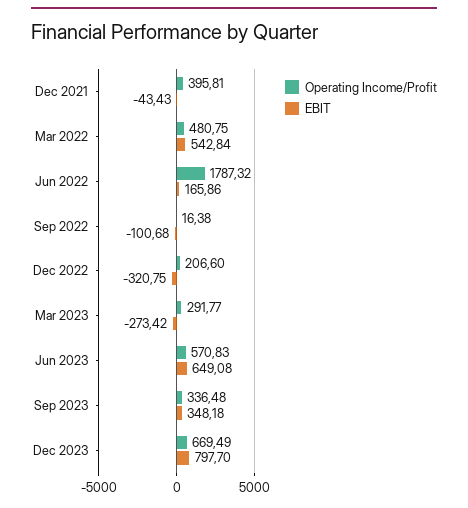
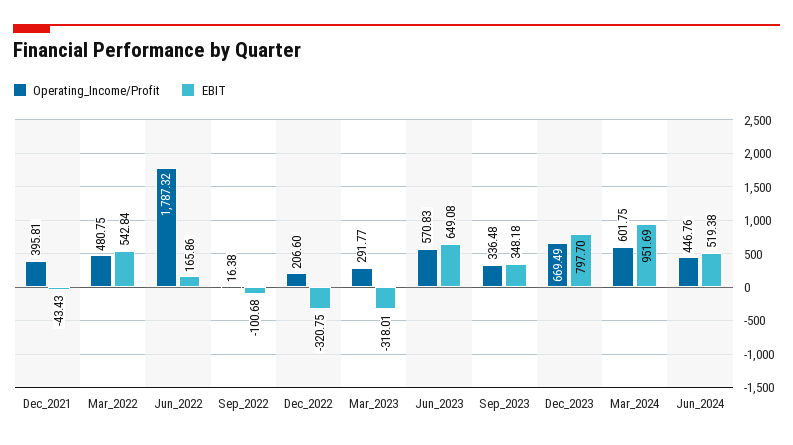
EBIT, Mar 2023: -273.42 -> -318.01
Operating Income/Profit, Mar_2024: none -> 601.75
EBIT, Mar_2024: none -> 951.69
Operating Income/Profit, Jun_2024: none -> 446.76
EBIT, Jun_2024: none -> 519.38

